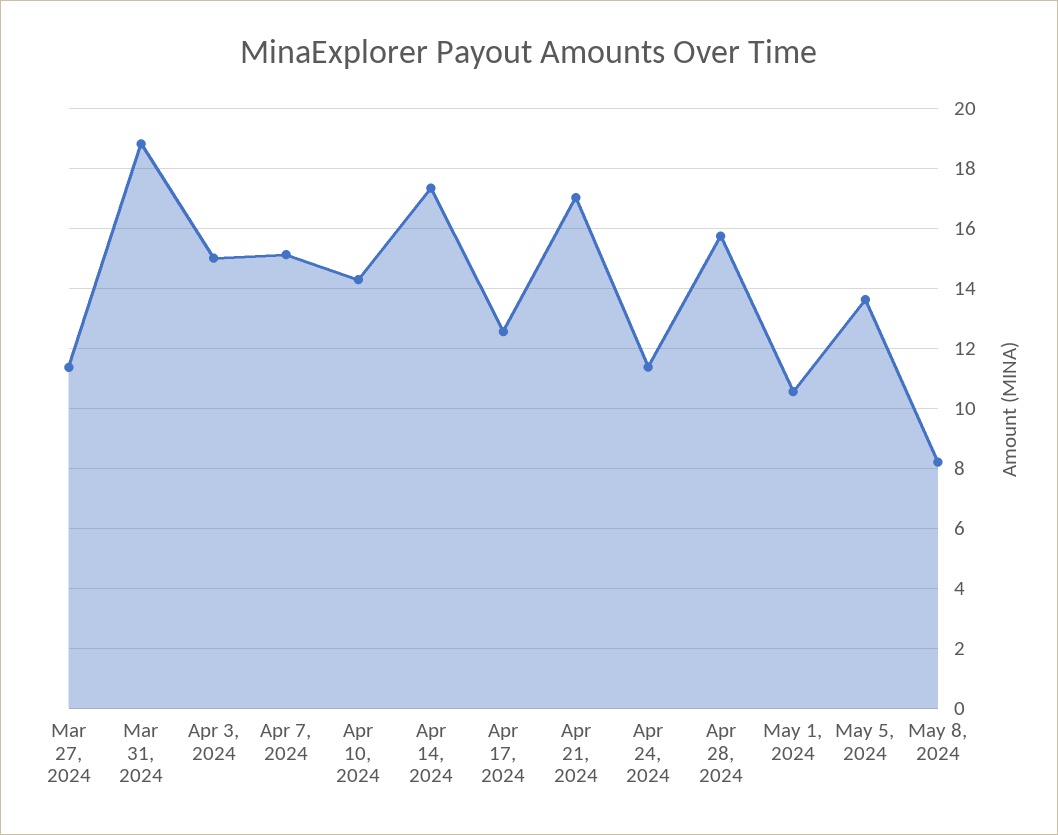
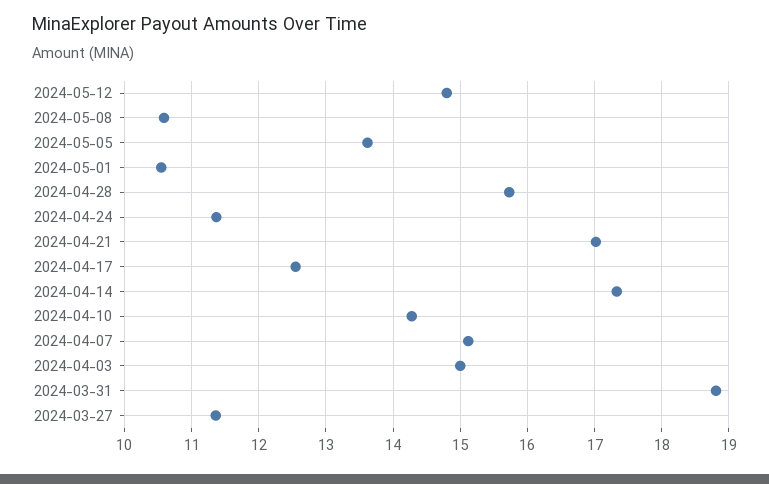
May 8, 2024: 8.2 -> 10.6
2024-05-12: none -> 14.8

